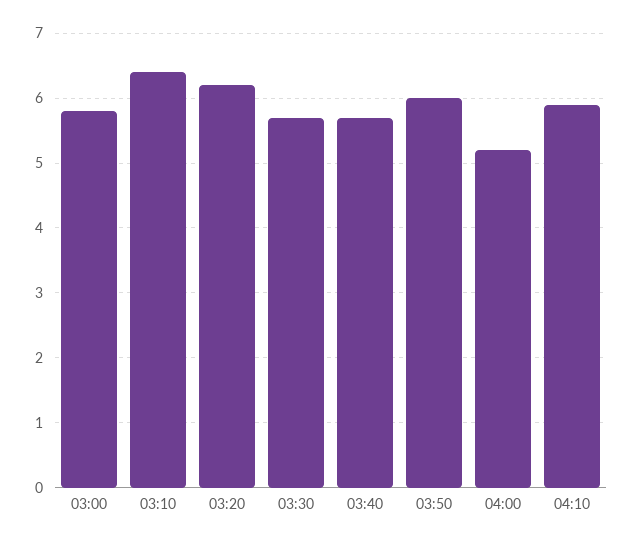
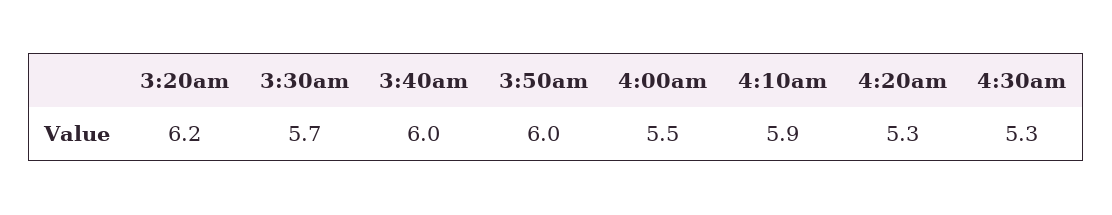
03:00: 5.8 -> none
03:10: 6.4 -> none
03:40: 5.7 -> 6
04:00: 5.2 -> 5.5
4:20am: none -> 5.3
4:30am: none -> 5.3

